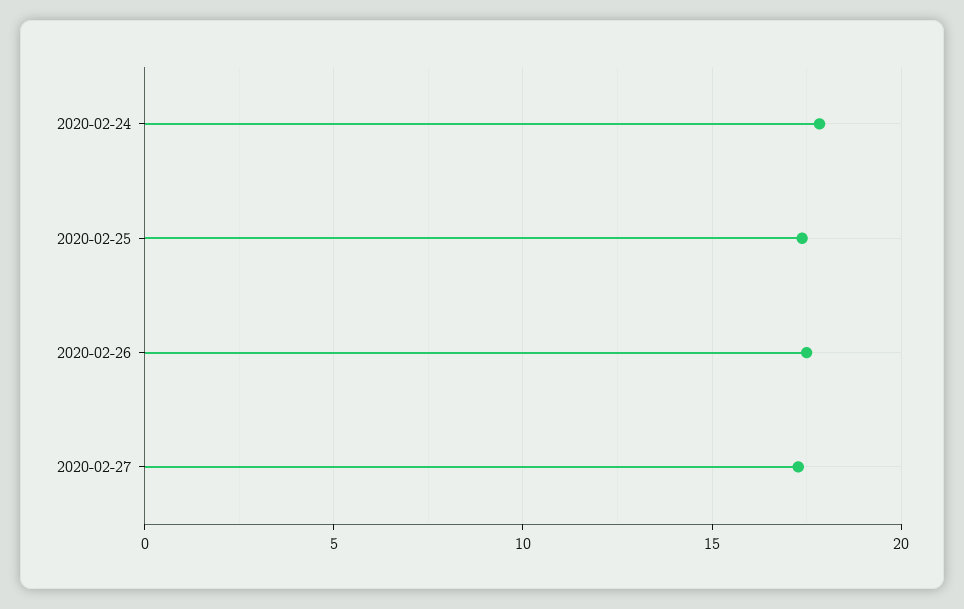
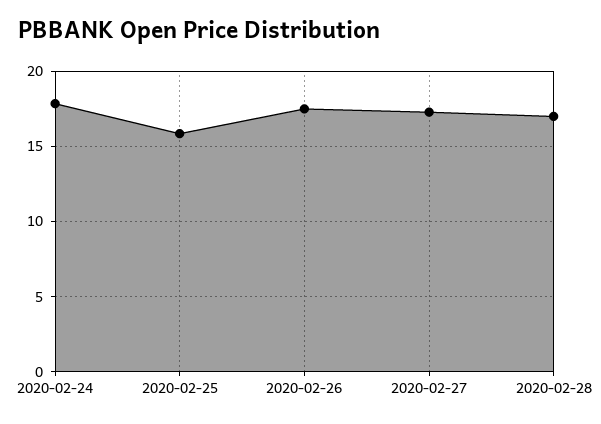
2020-02-25: 17.5 -> 16
2020-02-28: none -> 17

